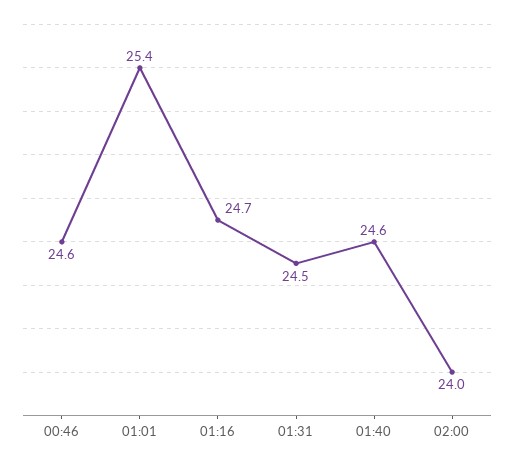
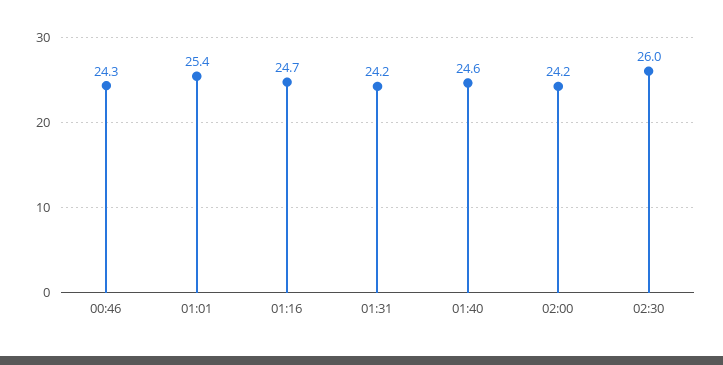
00:46: 24.6 -> 24.3
01:31: 24.5 -> 24.2
02:00: 24 -> 24.2
02:30: none -> 26

